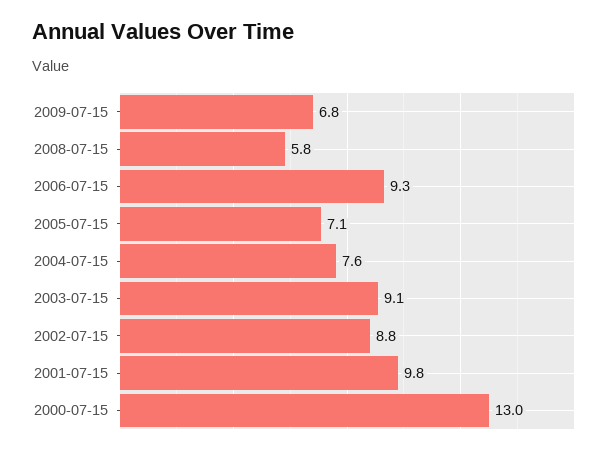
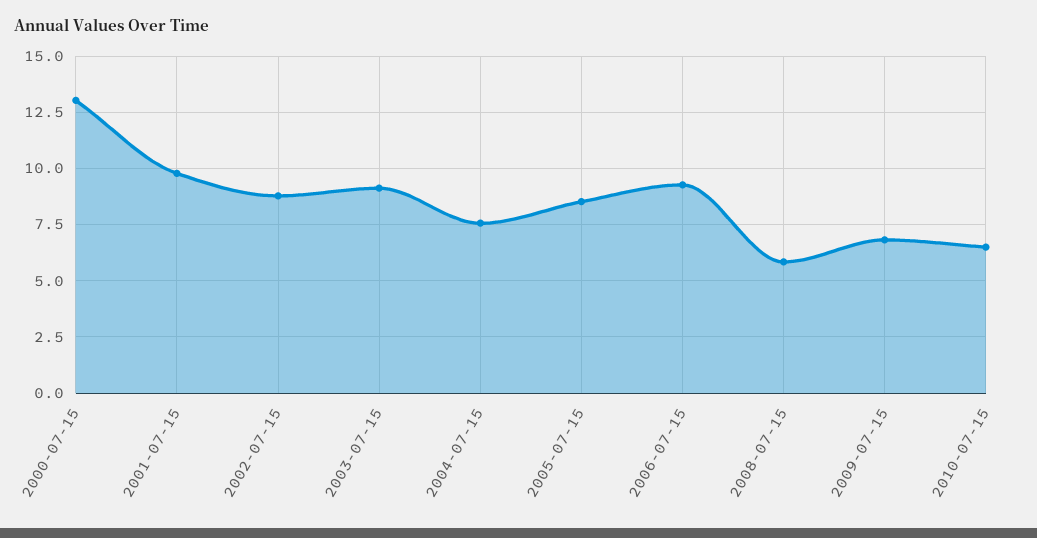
2005-07-15: 7.1 -> 8.5
2010-07-15: none -> 6.5

